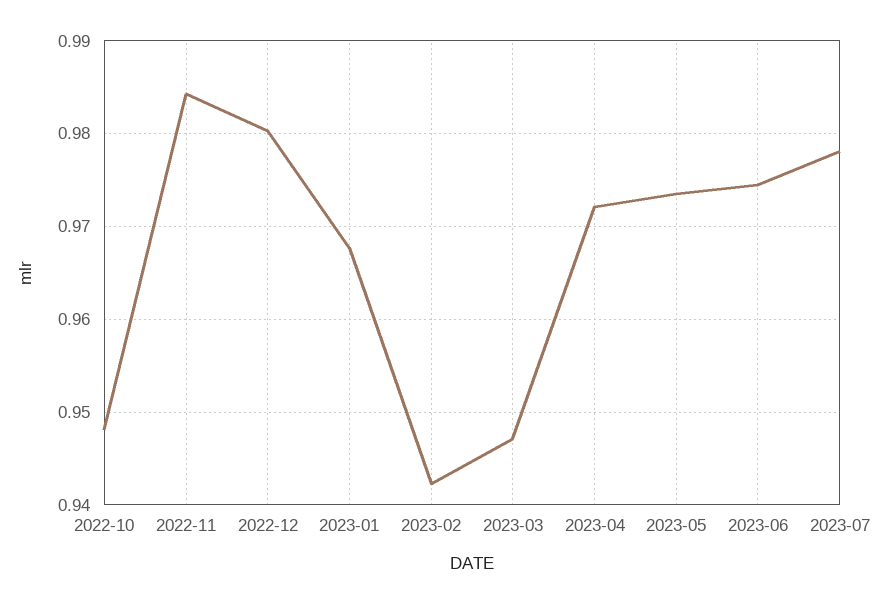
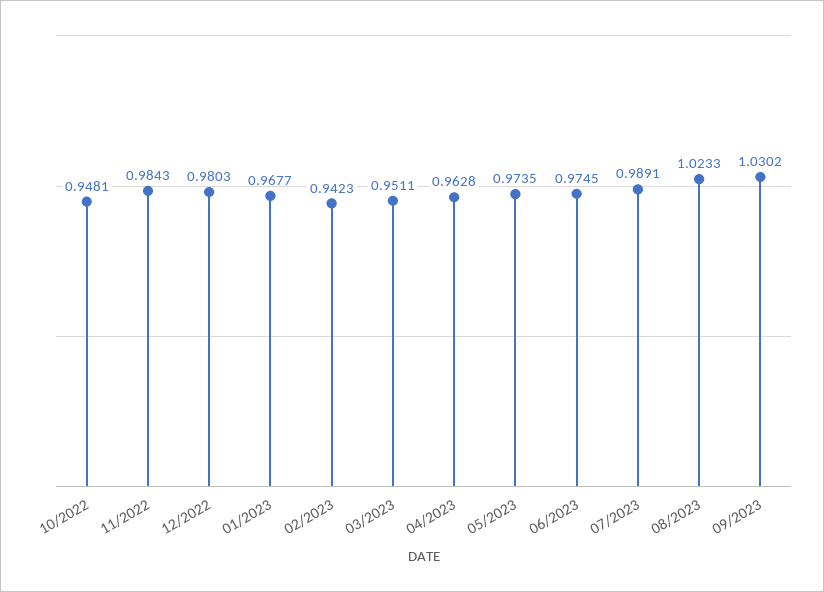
2023-03: 0.947 -> 0.9511
2023-04: 0.972 -> 0.9628
2023-07: 0.978 -> 0.9891
08/2023: none -> 1.0233
09/2023: none -> 1.0302

